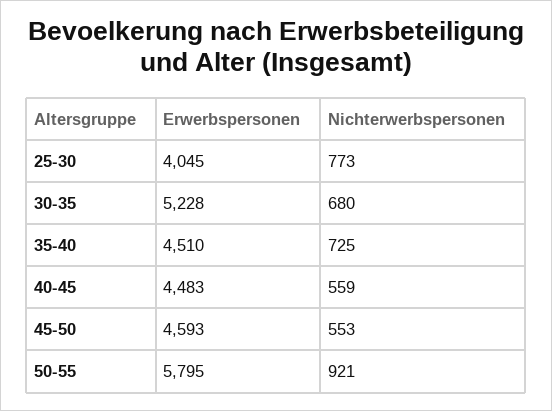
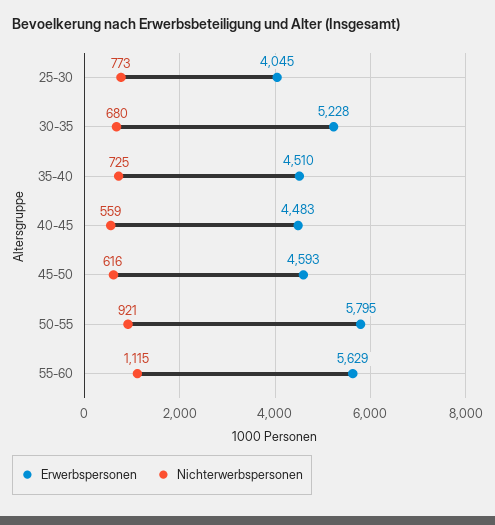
Nichterwerbspersonen, 45-50: 553 -> 616
Erwerbspersonen, 55-60: none -> 5629
Nichterwerbspersonen, 55-60: none -> 1115

